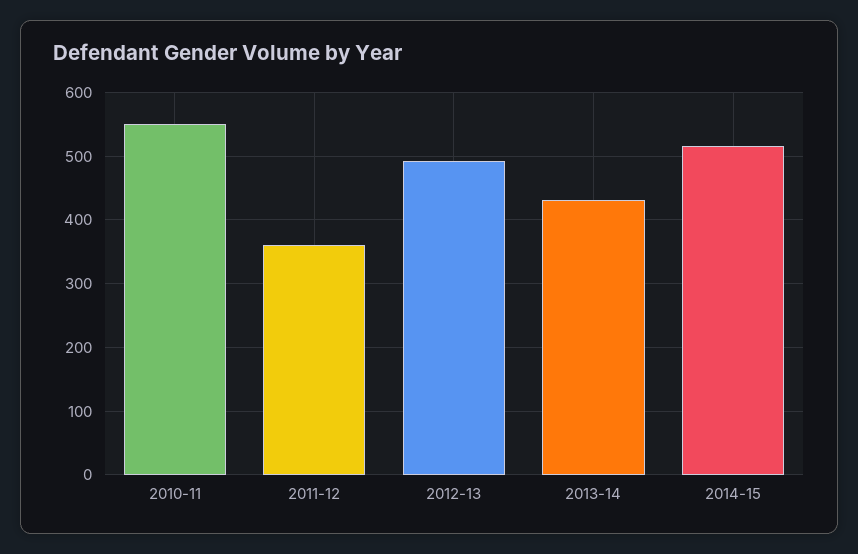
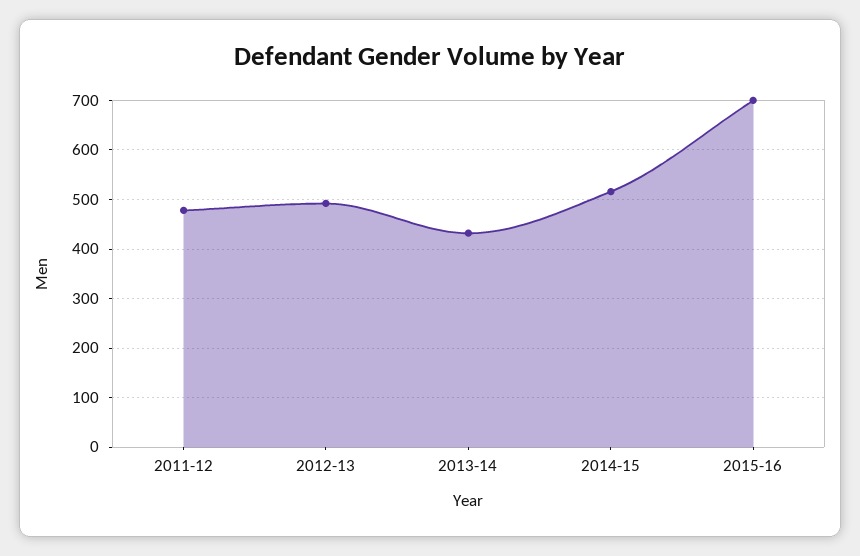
2010-11: 550 -> none
2011-12: 360 -> 480
2015-16: none -> 700

